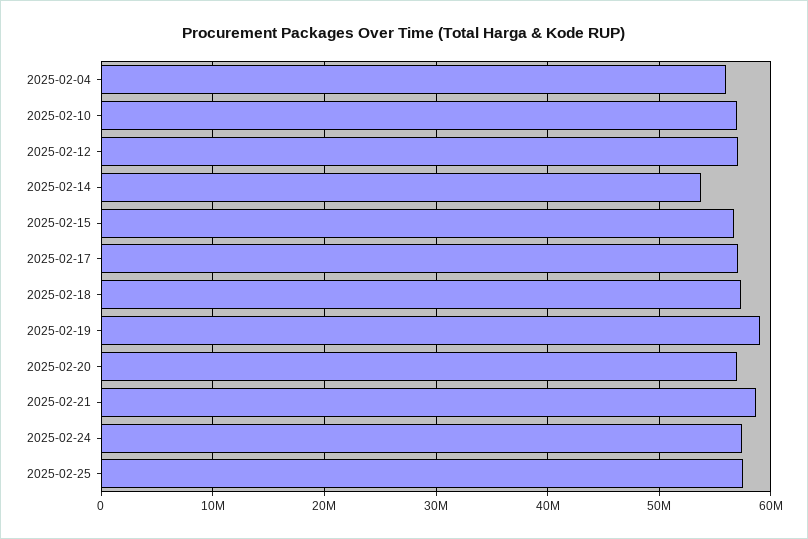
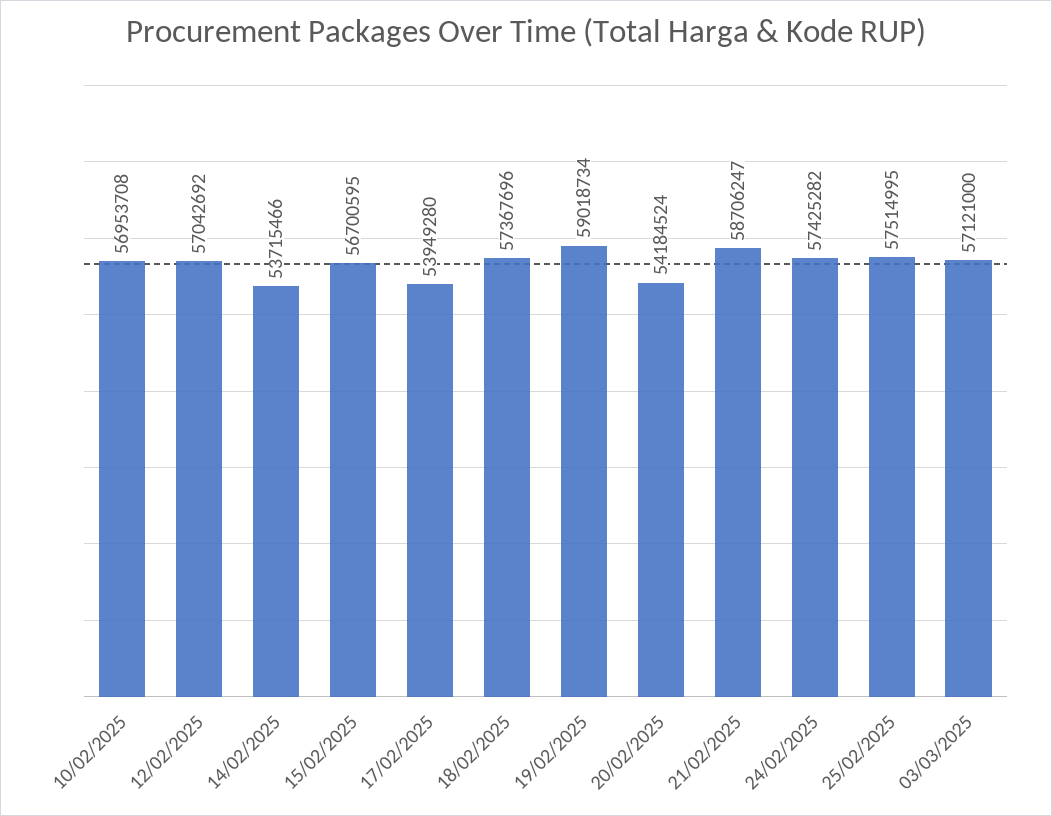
2025-02-04: 56000000 -> none
2025-02-17: 57000000 -> 53949280
2025-02-20: 57000000 -> 54184524
03/03/2025: none -> 57121000

